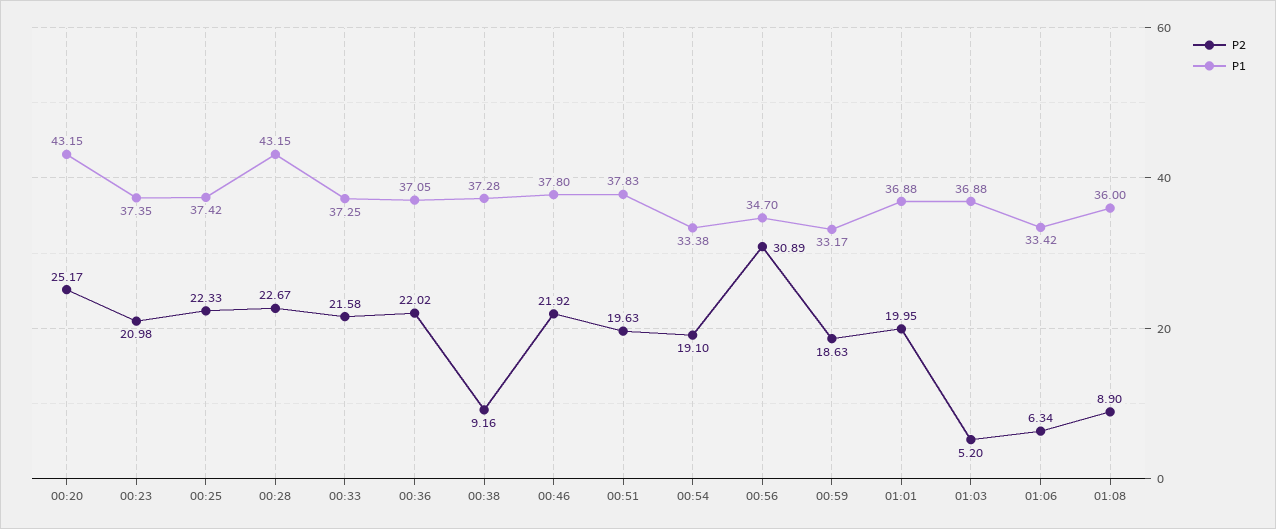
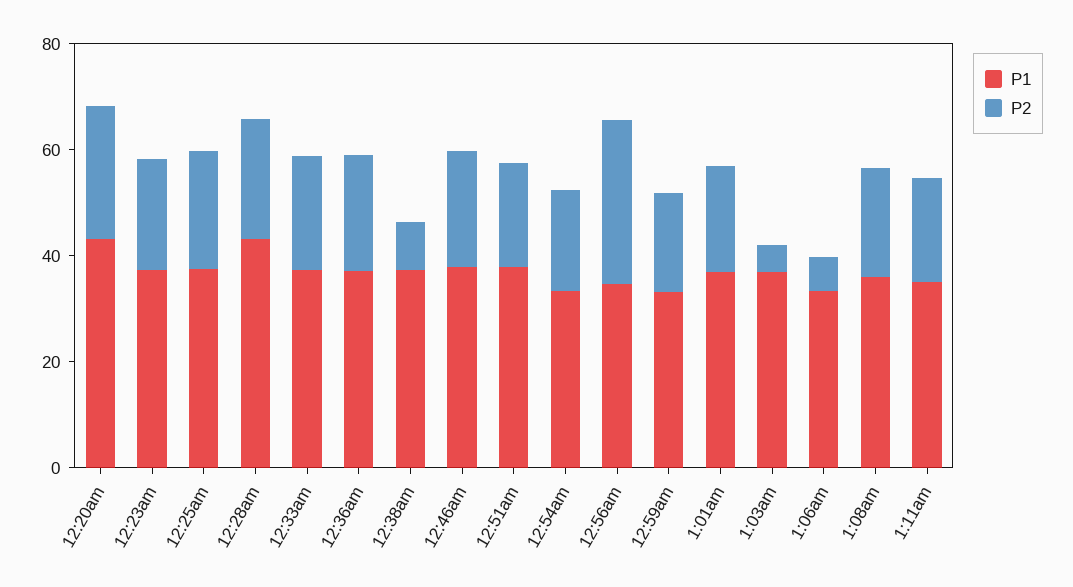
P2, 01:08: 8.9 -> 20
P1, 1:11am: none -> 35
P2, 1:11am: none -> 20

